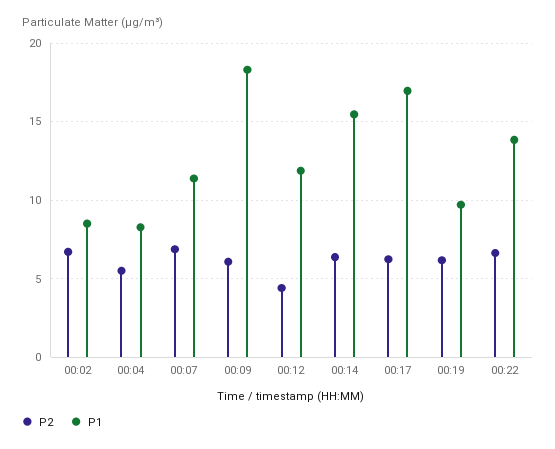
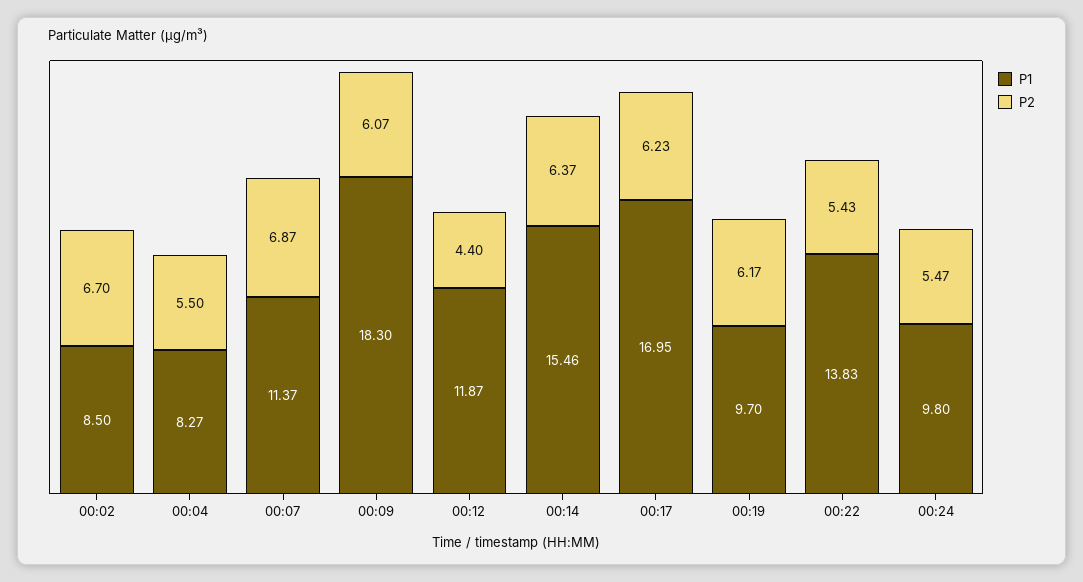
P2, 00:22: 6.5 -> 5.43
P1, 00:24: none -> 9.8
P2, 00:24: none -> 5.47

